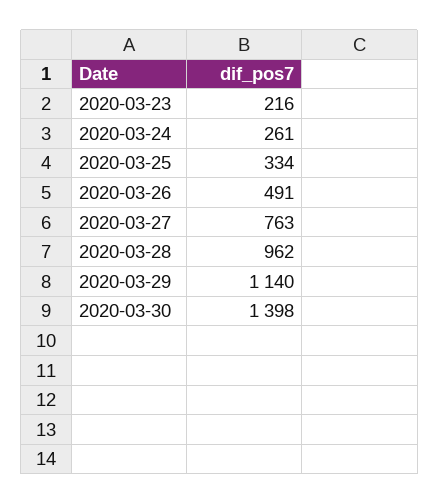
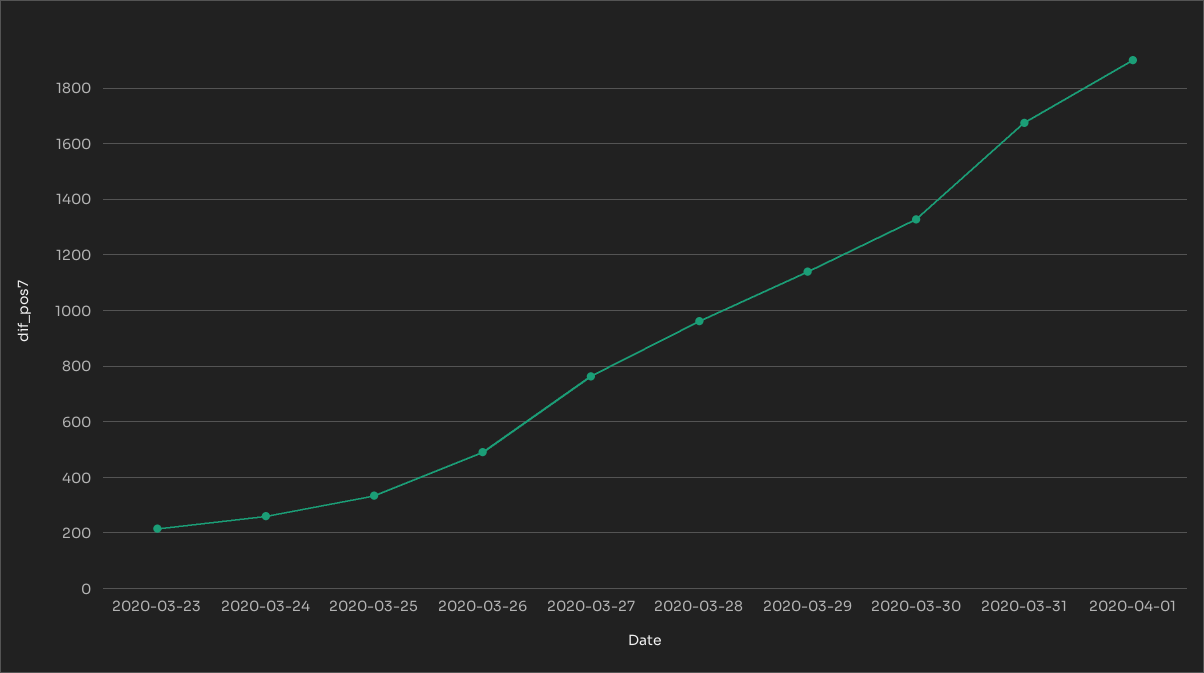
2020-03-30: 1398 -> 1325
2020-03-31: none -> 1675
2020-04-01: none -> 1900

